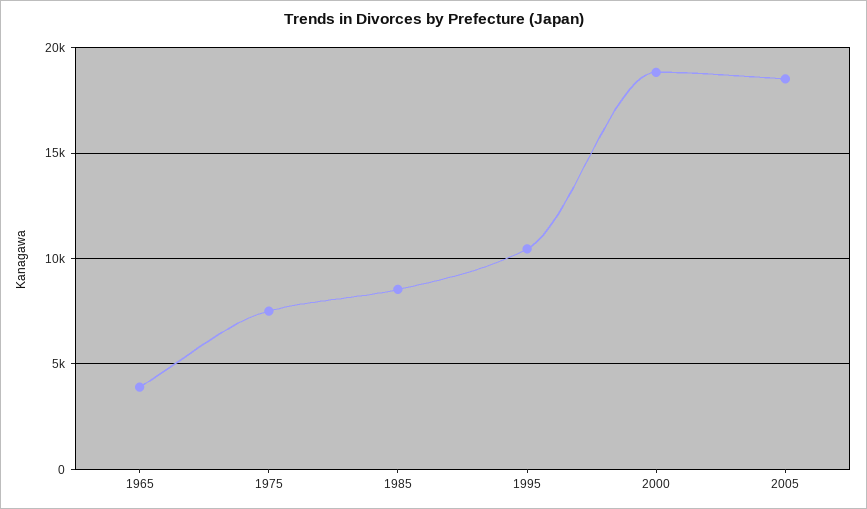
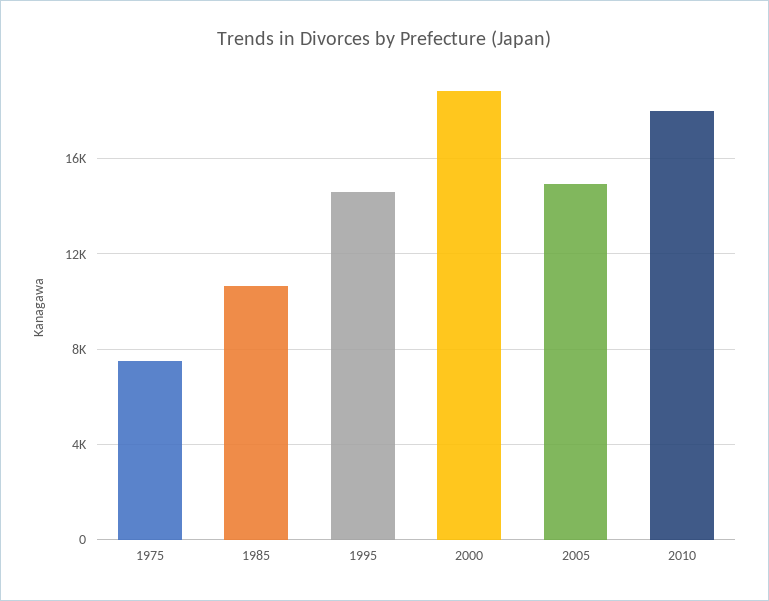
1965: 4000 -> none
1985: 8500 -> 10500
1995: 10500 -> 14500
2005: 18500 -> 15000
2010: none -> 18000

